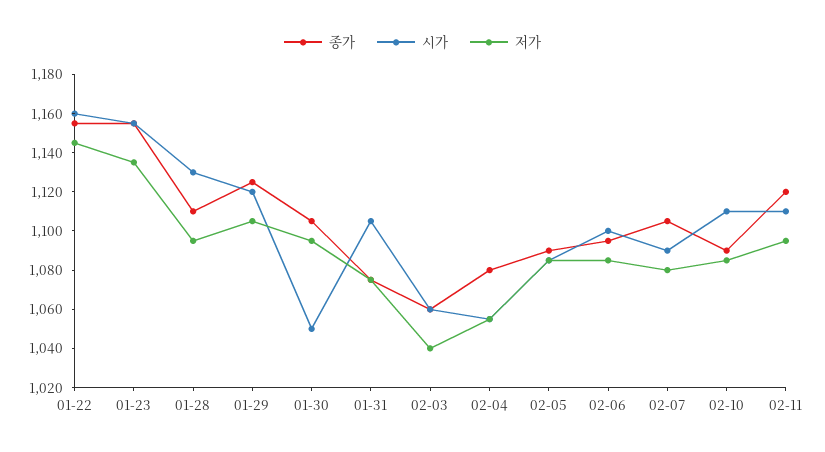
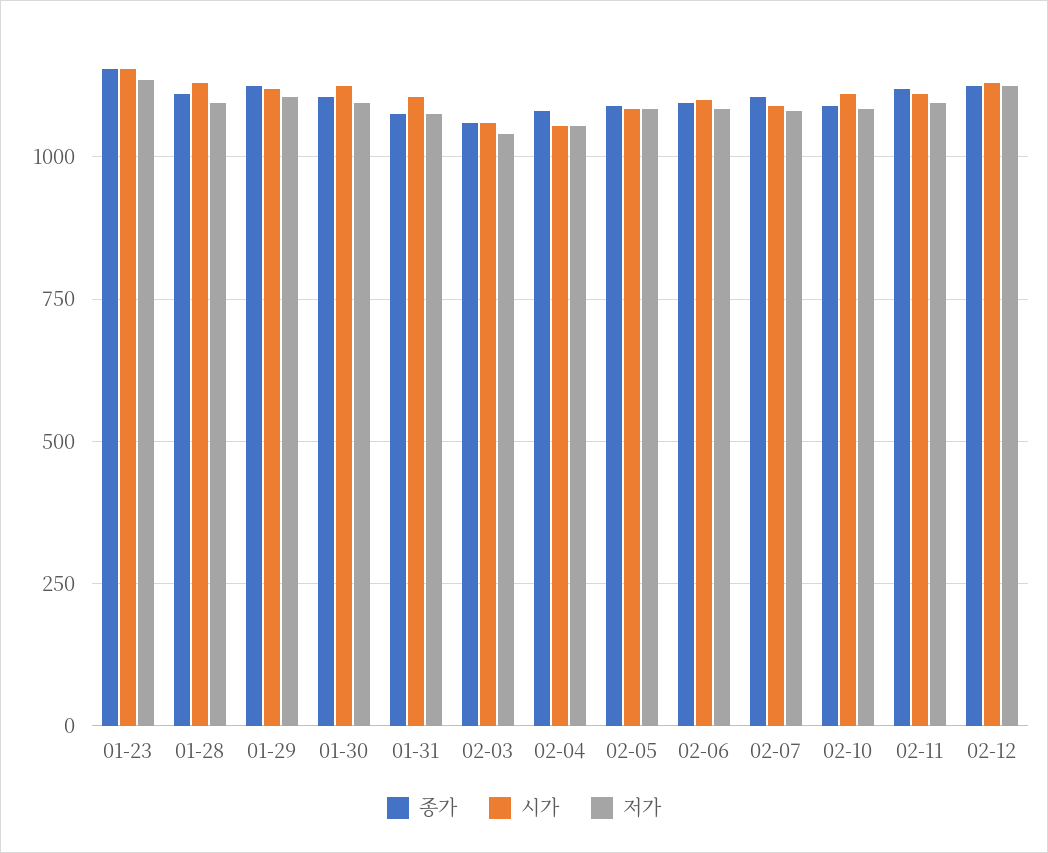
종가, 01-22: 1155 -> none
시가, 01-22: 1160 -> none
저가, 01-22: 1145 -> none
시가, 01-30: 1050 -> 1125
종가, 02-12: none -> 1125
시가, 02-12: none -> 1125
저가, 02-12: none -> 1125

